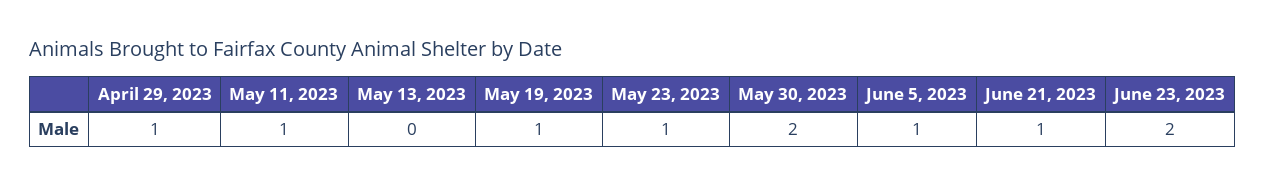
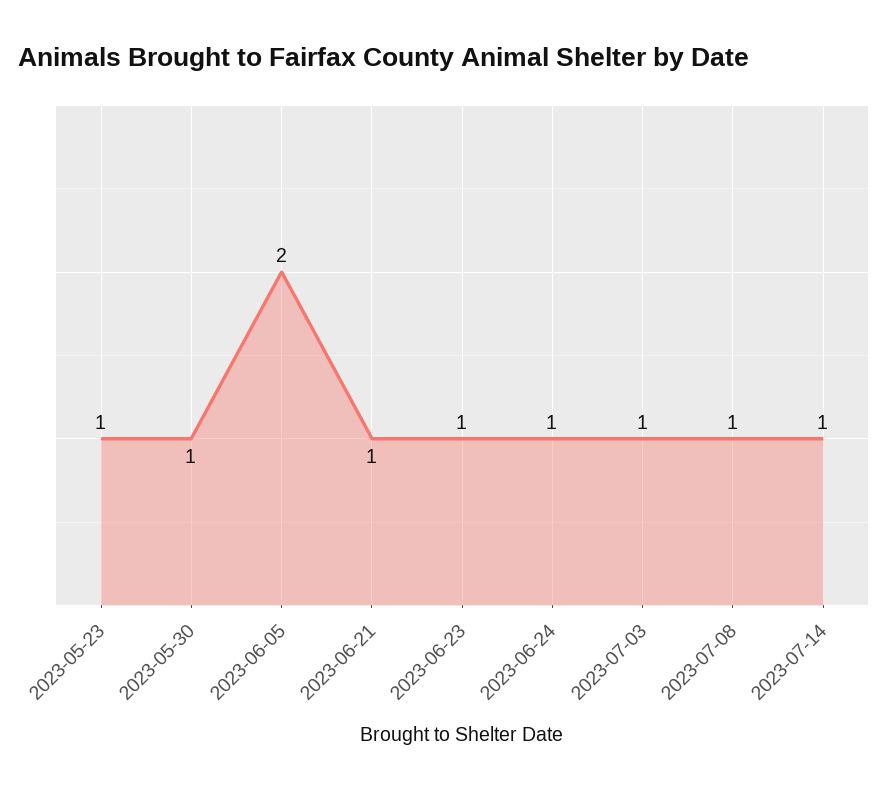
April 29, 2023: 1 -> none
May 11, 2023: 1 -> none
May 13, 2023: 0 -> none
May 19, 2023: 1 -> none
May 30, 2023: 2 -> 1
June 5, 2023: 1 -> 2
June 23, 2023: 2 -> 1
2023-06-24: none -> 1
2023-07-03: none -> 1
2023-07-08: none -> 1
2023-07-14: none -> 1

